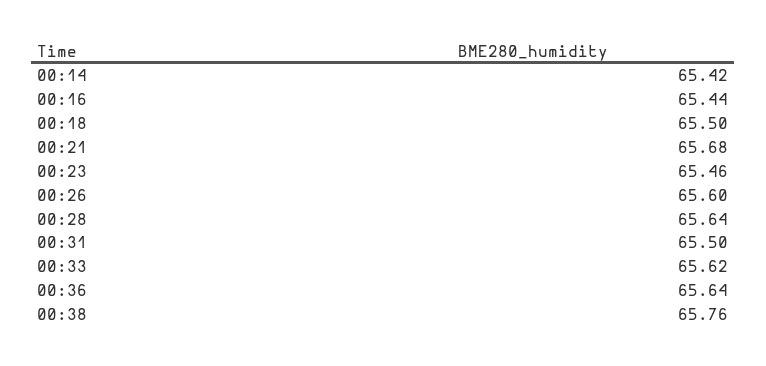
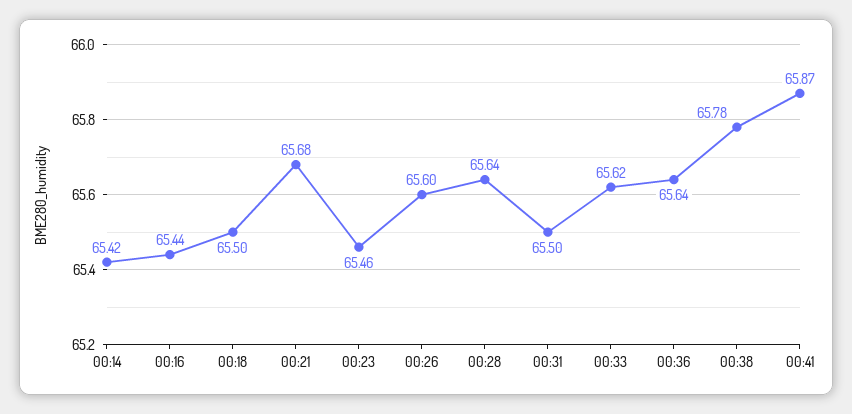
00:38: 65.76 -> 65.78
00:41: none -> 65.87

